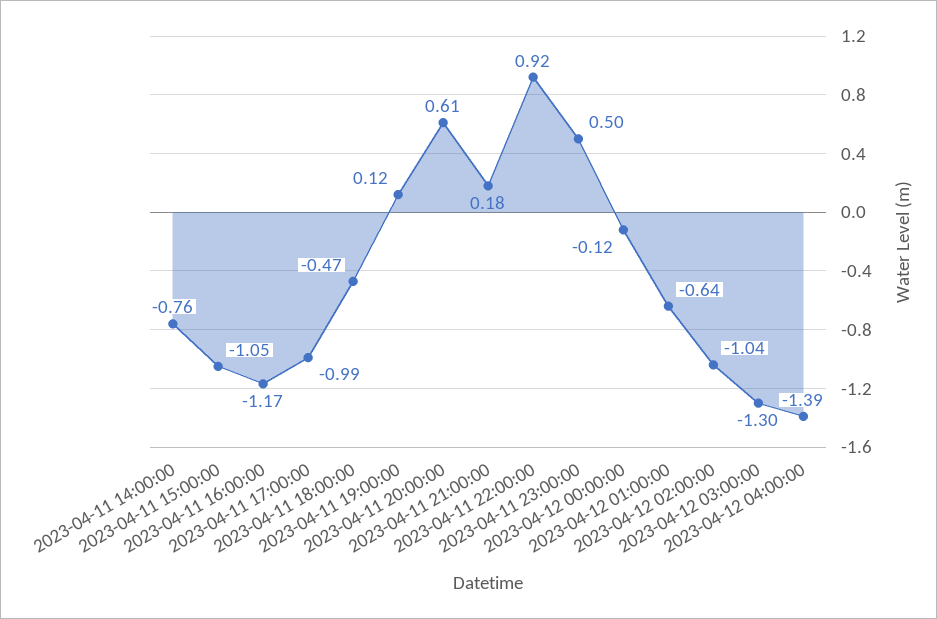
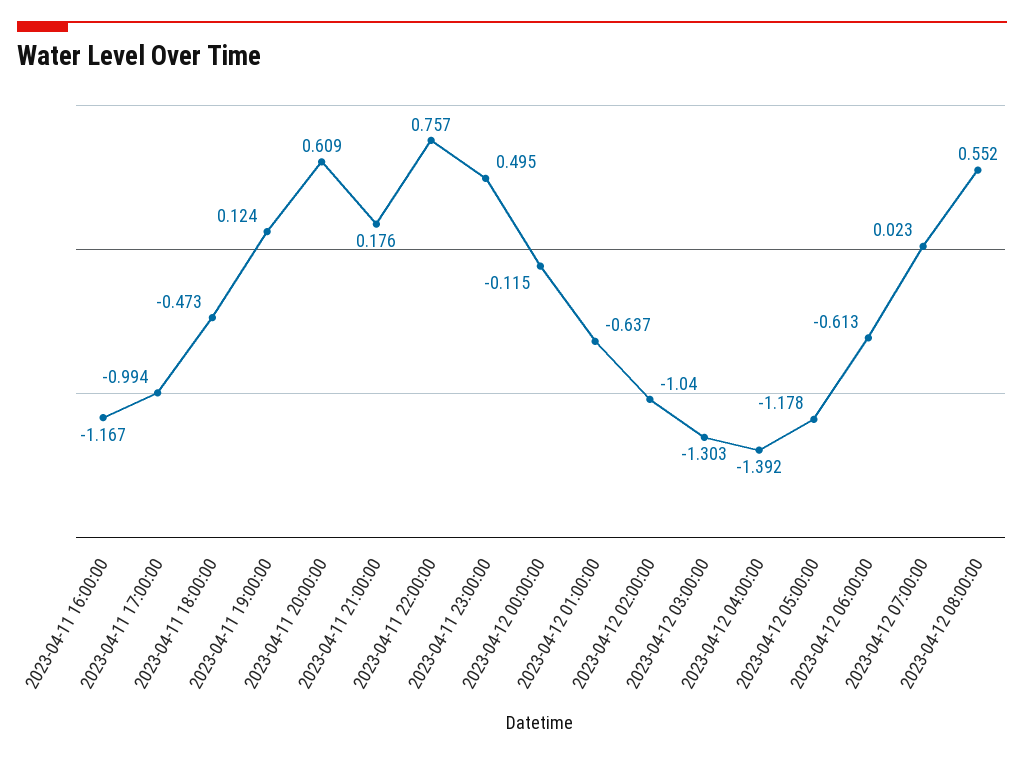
2023-04-11 14:00:00: -0.76 -> none
2023-04-11 15:00:00: -1.05 -> none
2023-04-11 22:00:00: 0.92 -> 0.757
2023-04-12 05:00:00: none -> -1.178
2023-04-12 06:00:00: none -> -0.613
2023-04-12 07:00:00: none -> 0.023
2023-04-12 08:00:00: none -> 0.552

